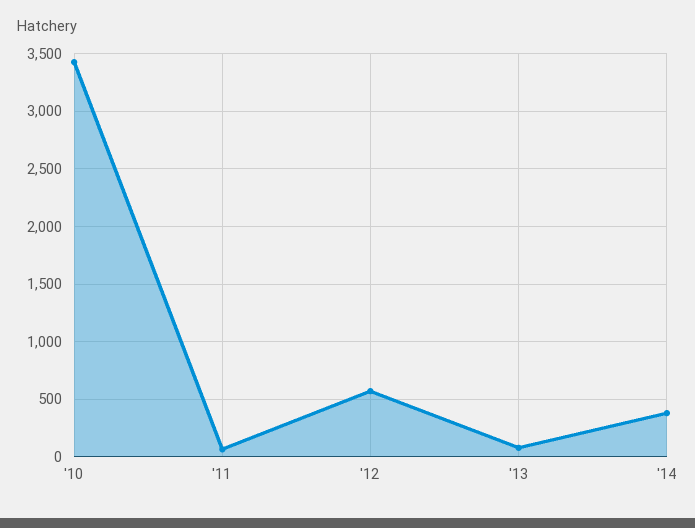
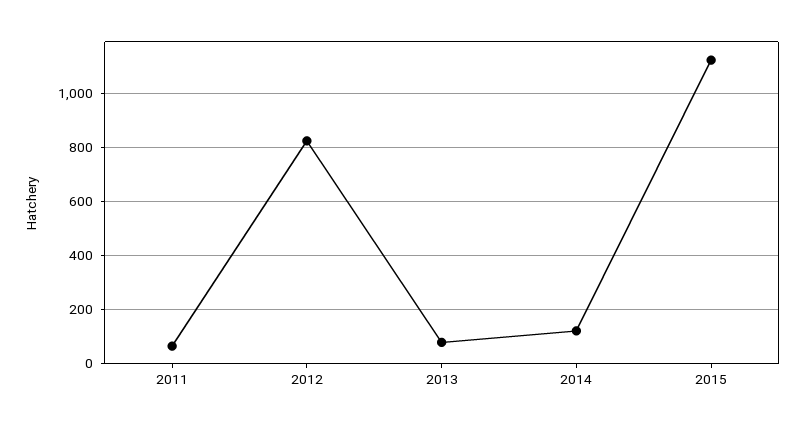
'10: 3400 -> none
'12: 600 -> 825
'14: 400 -> 125
2015: none -> 1125

